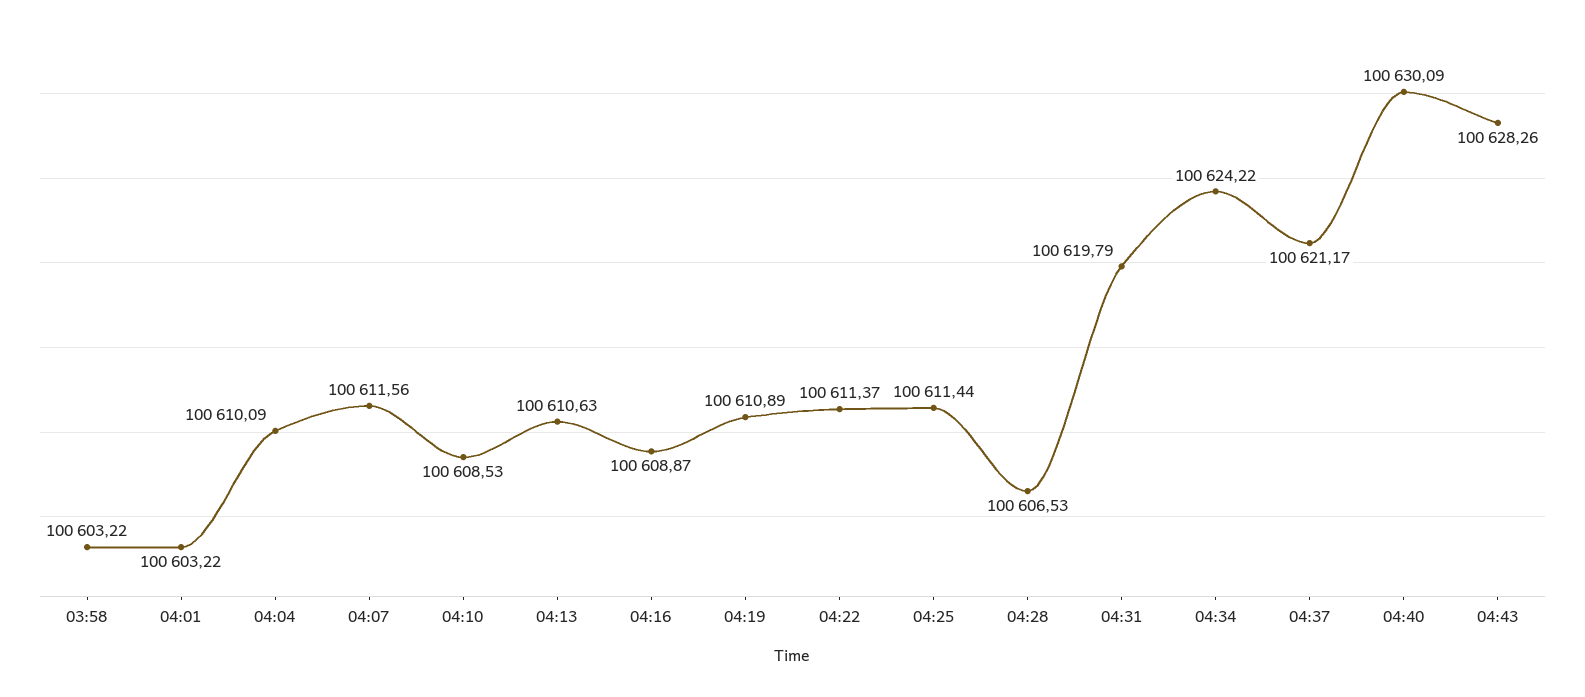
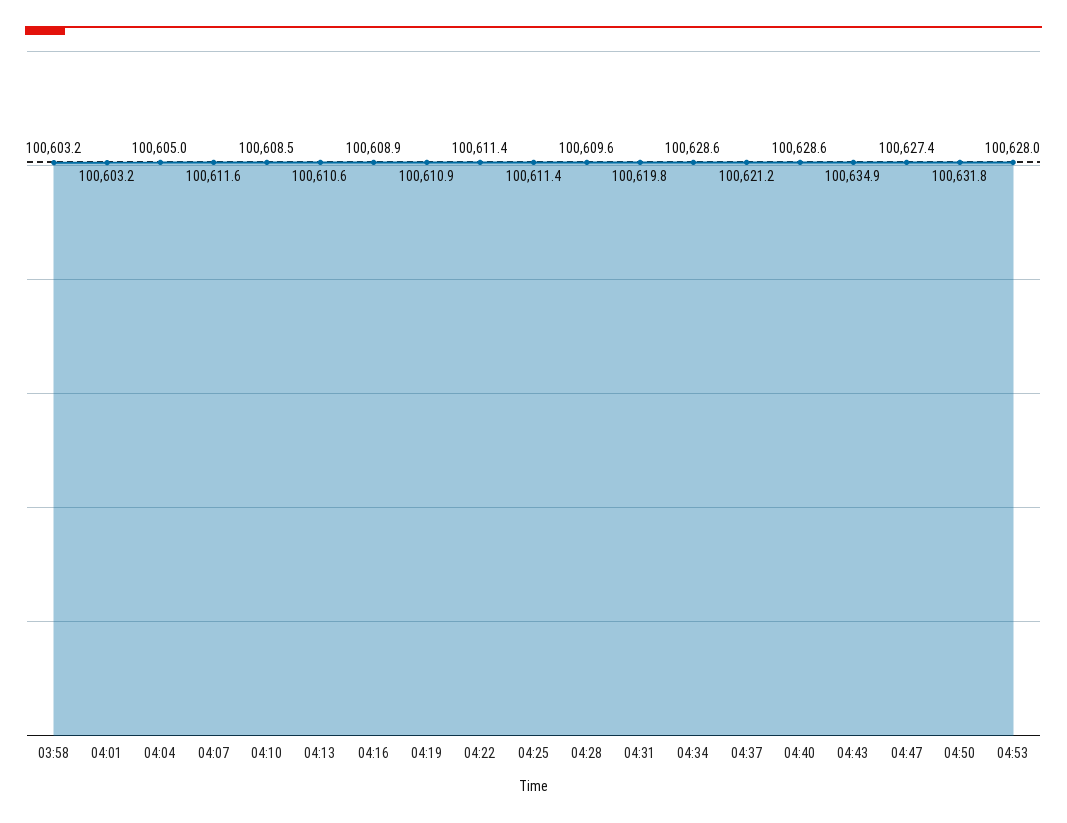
04:04: 100610.09 -> 100605
04:28: 100606.53 -> 100609.6
04:34: 100624.22 -> 100628.6
04:40: 100630.09 -> 100628.6
04:43: 100628.26 -> 100634.9
04:47: none -> 100627.4
04:50: none -> 100631.8
04:53: none -> 100628

